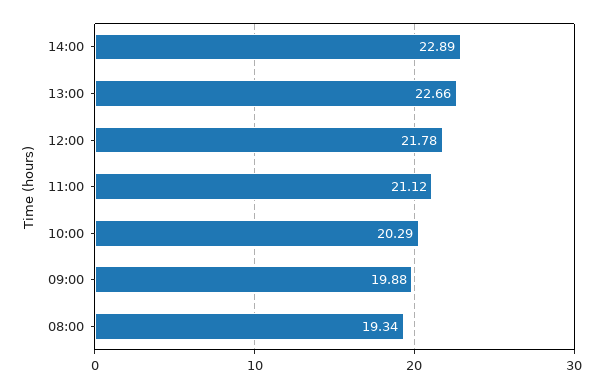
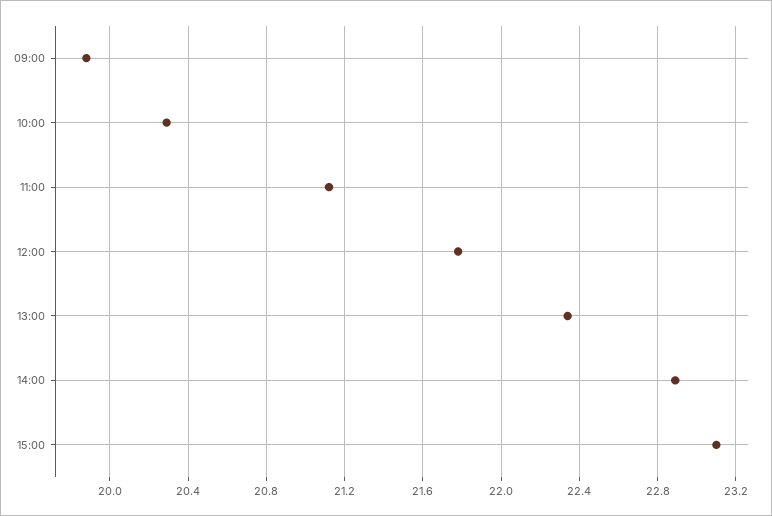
13:00: 22.66 -> 22.35
08:00: 19.34 -> none
15:00: none -> 23.1

